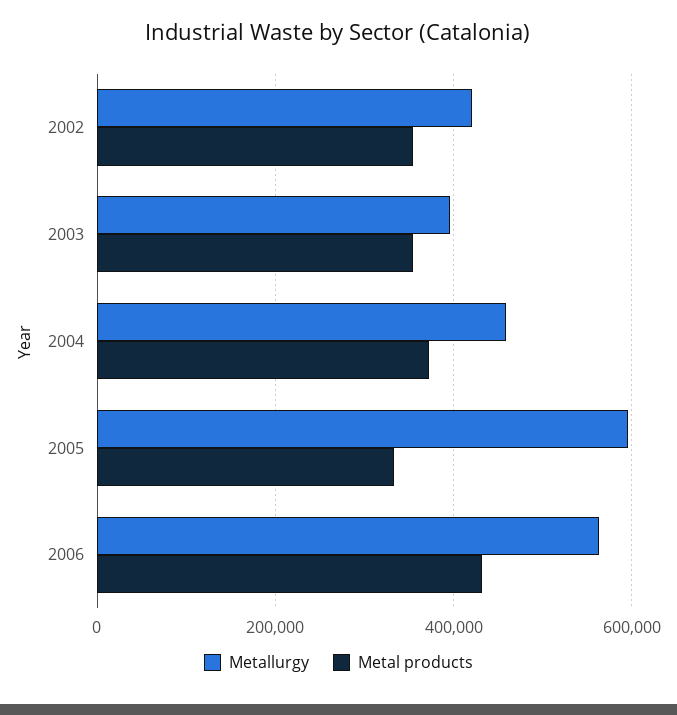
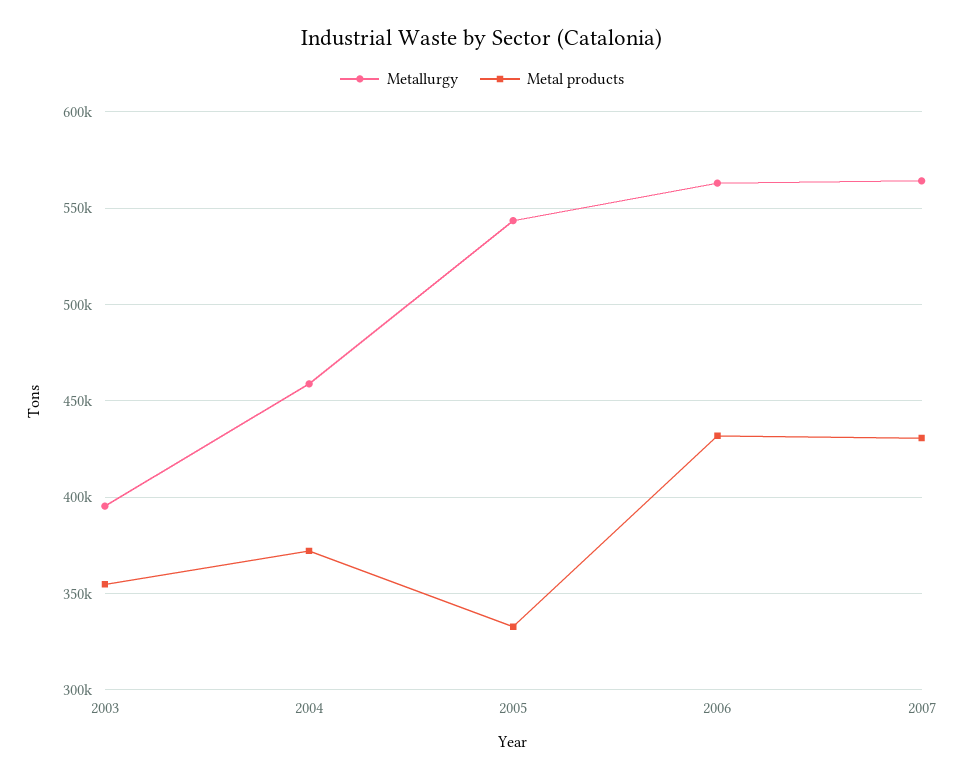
Metallurgy, 2002: 420000 -> none
Metal products, 2002: 360000 -> none
Metallurgy, 2005: 600000 -> 545000
Metallurgy, 2007: none -> 565000
Metal products, 2007: none -> 430000

